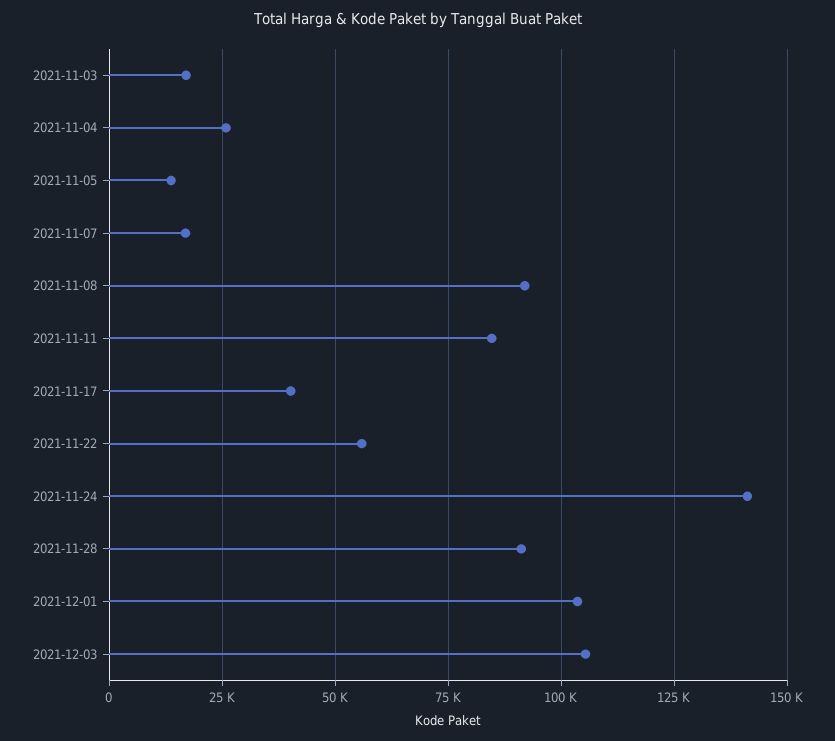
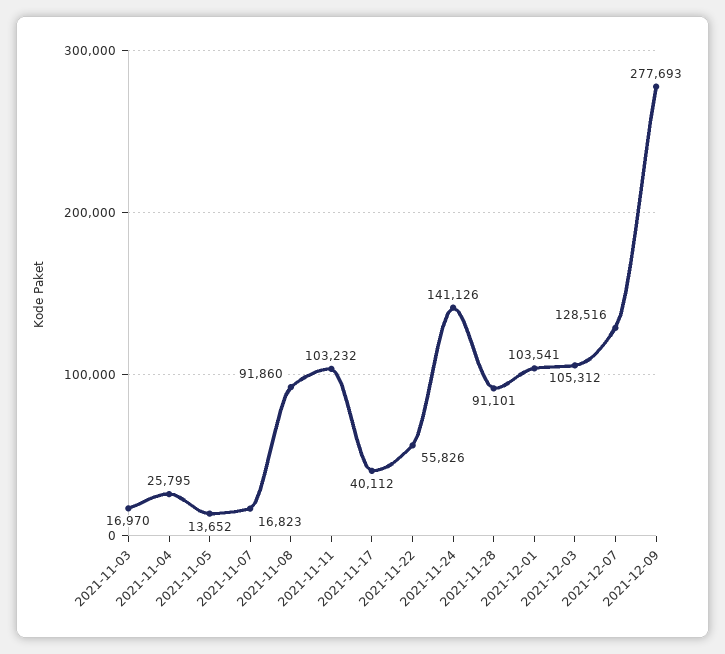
2021-11-11: 85000 -> 103232
2021-12-07: none -> 128516
2021-12-09: none -> 277693

